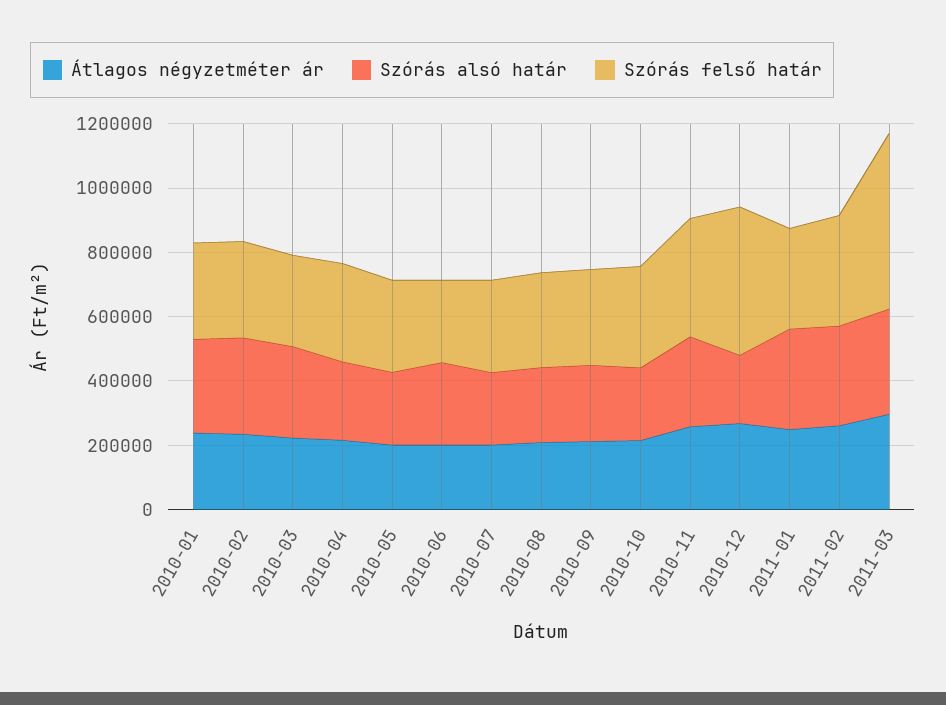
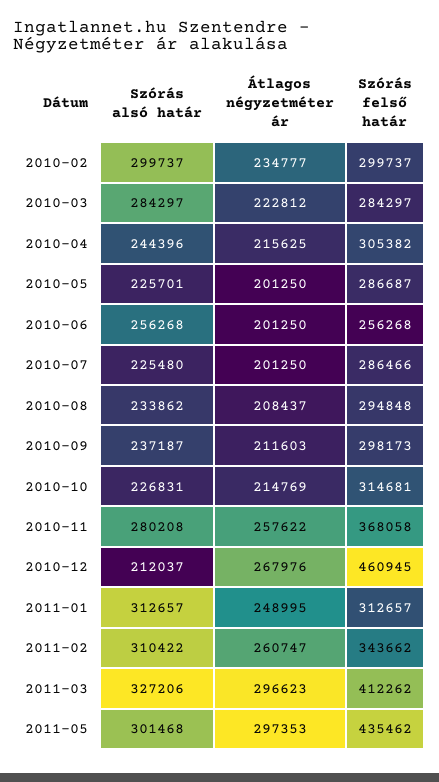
Átlagos négyzetméter ár, 2010-01: 250000 -> none
Szórás alsó határ, 2010-01: 300000 -> none
Szórás felső határ, 2010-01: 300000 -> none
Szórás felső határ, 2011-03: 550000 -> 412262
Szórás alsó határ, 2011-05: none -> 301468
Átlagos négyzetméter ár, 2011-05: none -> 297353
Szórás felső határ, 2011-05: none -> 435462

